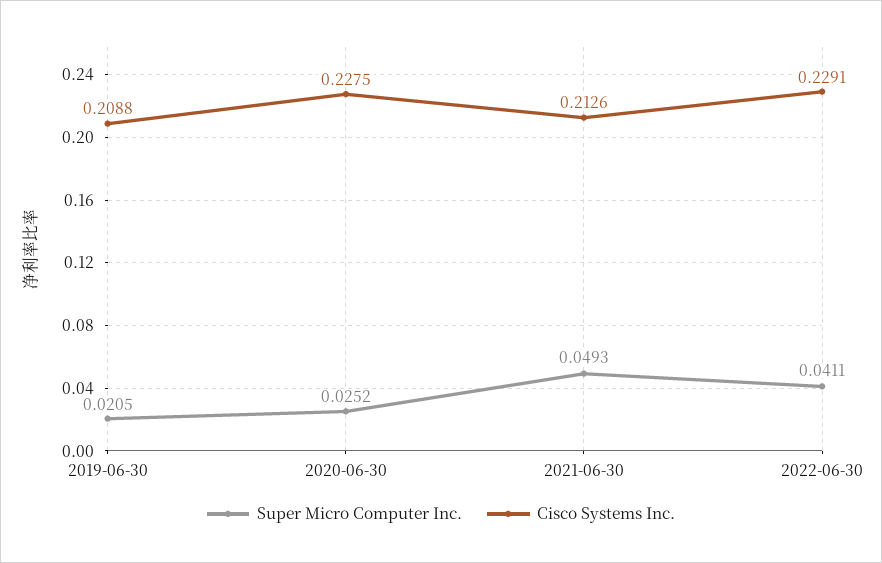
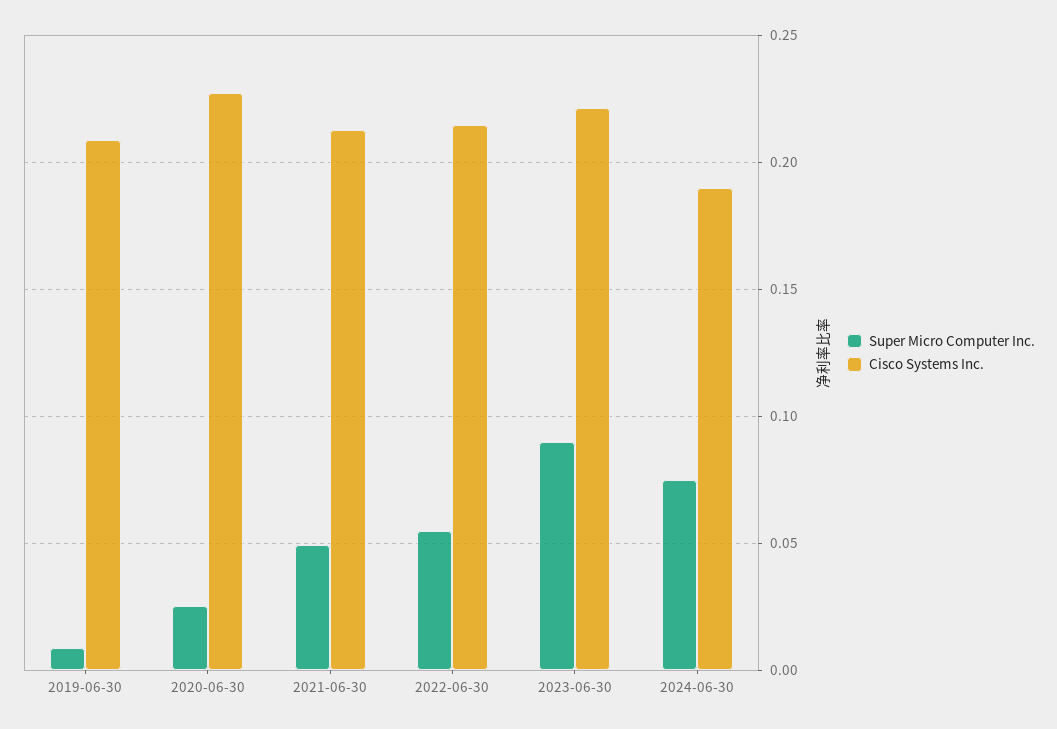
Super Micro Computer Inc., 2019-06-30: 0.0205 -> 0.01
Super Micro Computer Inc., 2022-06-30: 0.0411 -> 0.055
Cisco Systems Inc., 2022-06-30: 0.2291 -> 0.215
Super Micro Computer Inc., 2023-06-30: none -> 0.09
Cisco Systems Inc., 2023-06-30: none -> 0.22
Super Micro Computer Inc., 2024-06-30: none -> 0.075
Cisco Systems Inc., 2024-06-30: none -> 0.19

